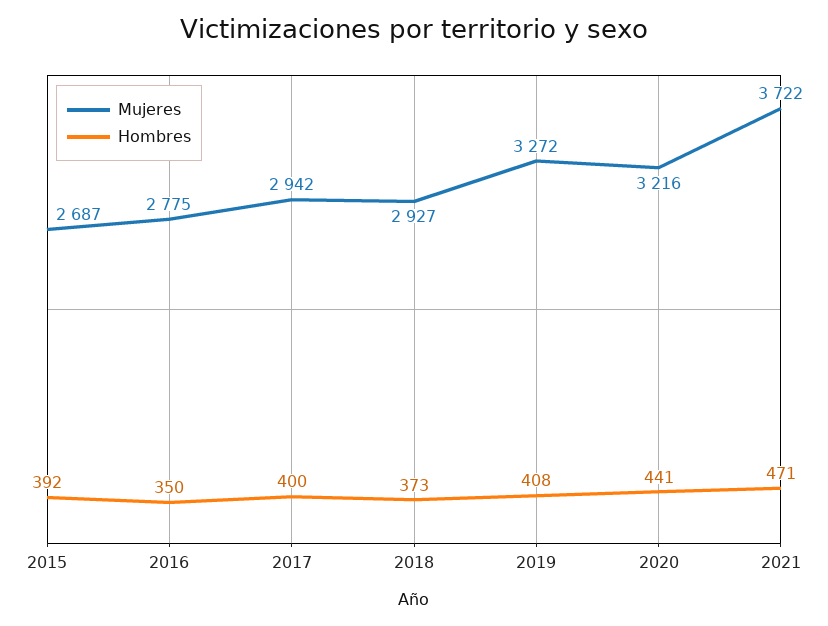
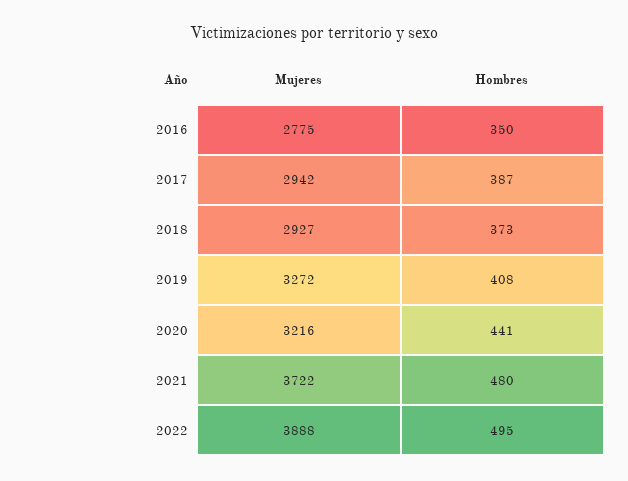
Mujeres, 2015: 2687 -> none
Hombres, 2015: 392 -> none
Hombres, 2017: 400 -> 387
Hombres, 2021: 471 -> 480
Mujeres, 2022: none -> 3888
Hombres, 2022: none -> 495

